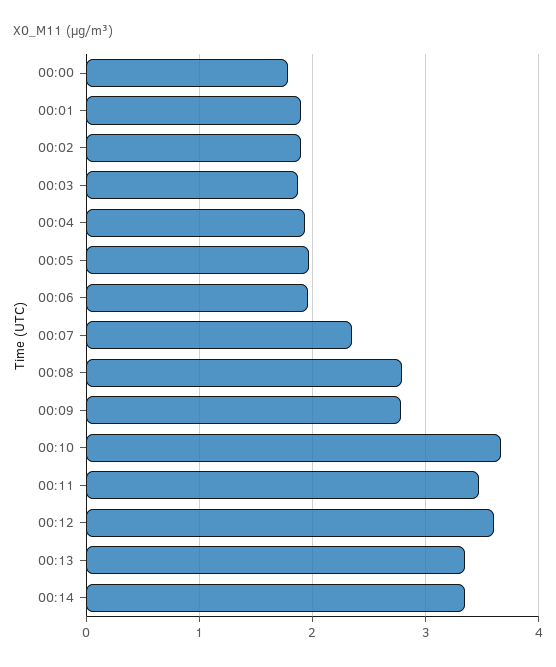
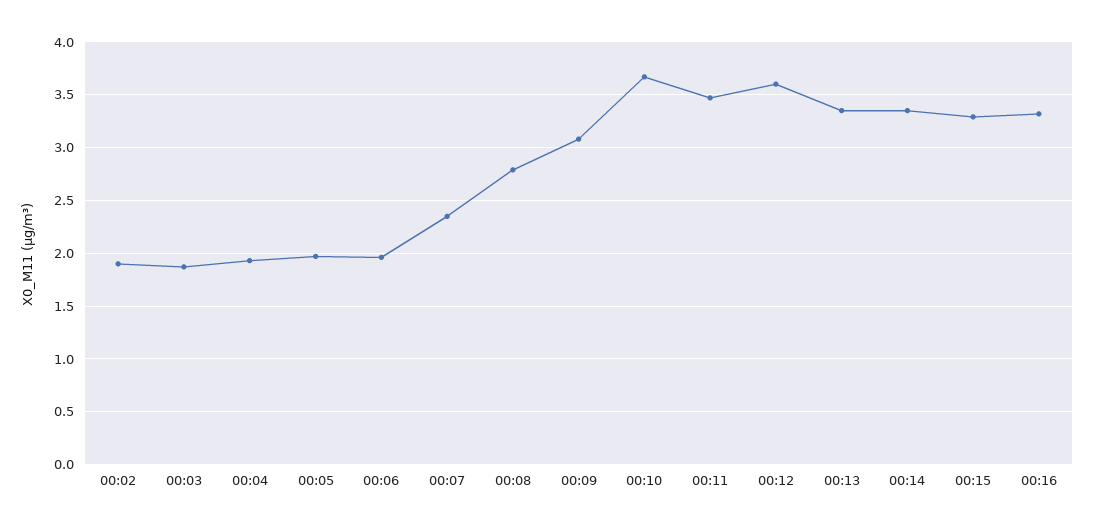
00:00: 1.8 -> none
00:01: 1.9 -> none
00:09: 2.8 -> 3.1
00:15: none -> 3.3
00:16: none -> 3.3

